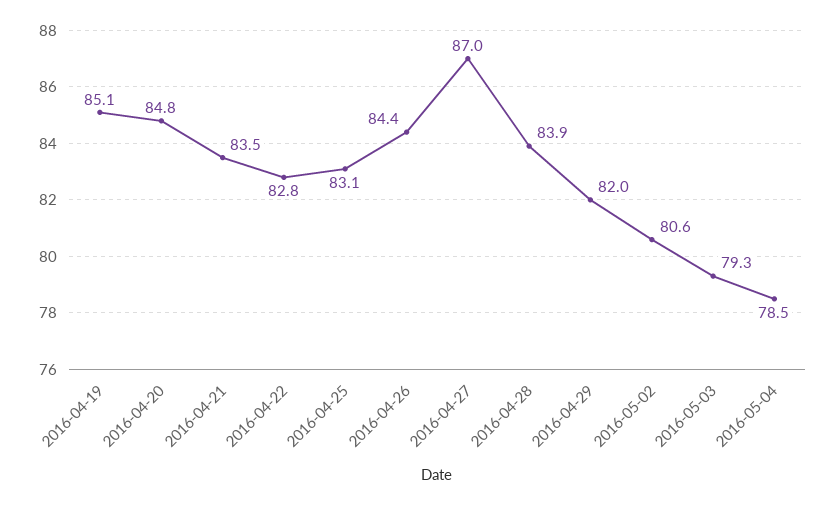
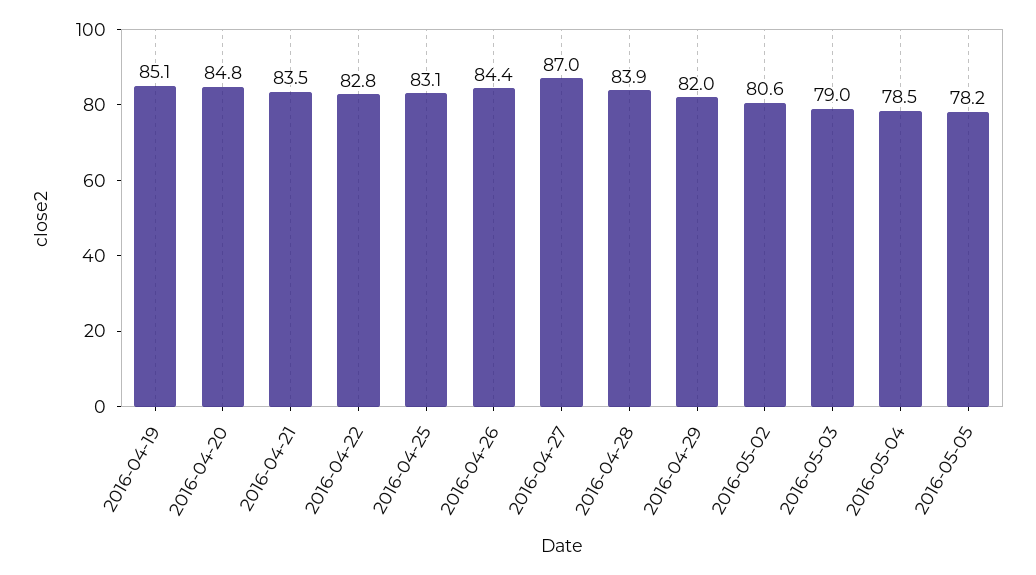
2016-05-03: 79.3 -> 79
2016-05-05: none -> 78.2

